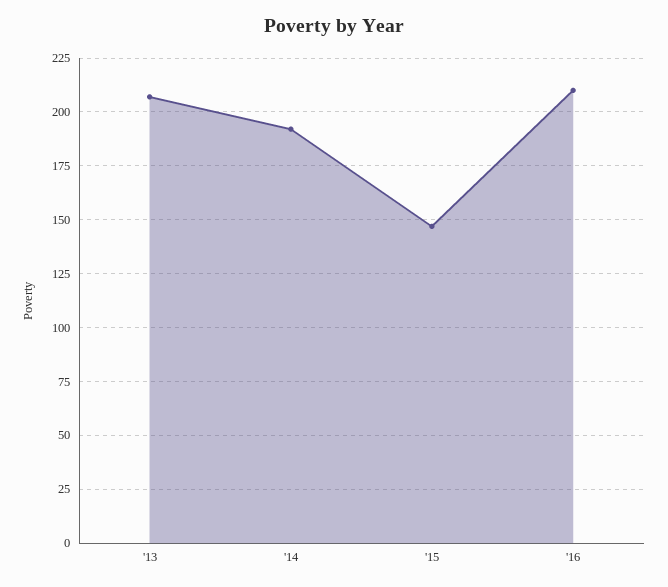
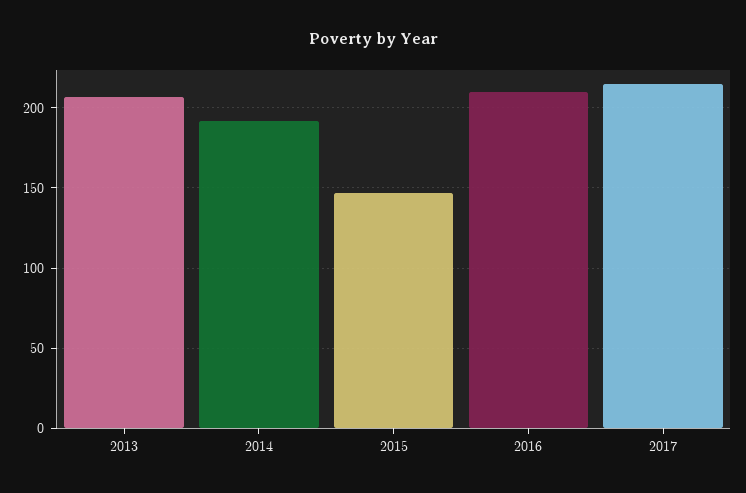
2017: none -> 215

